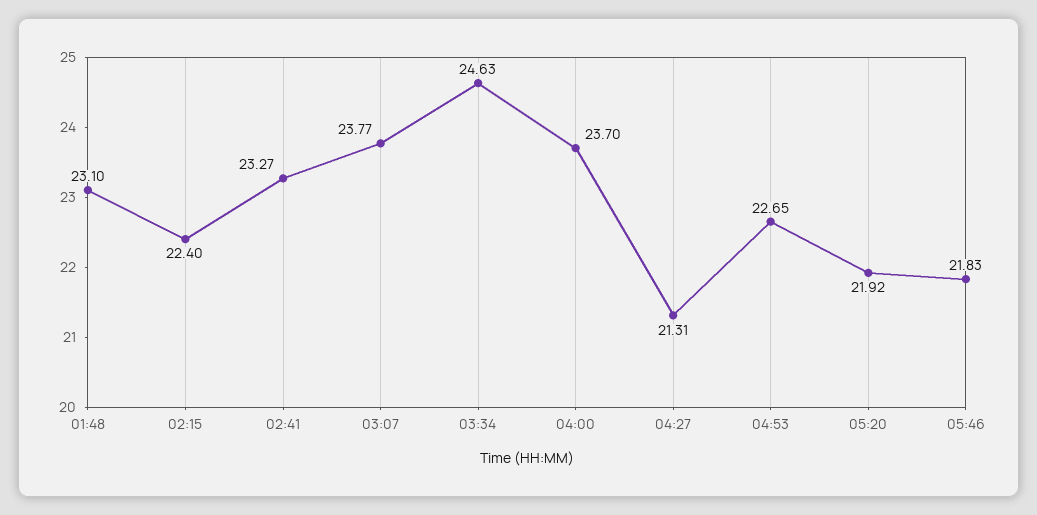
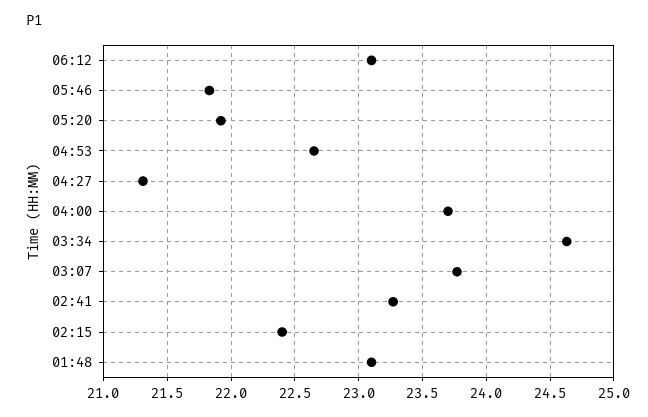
06:12: none -> 23.1

